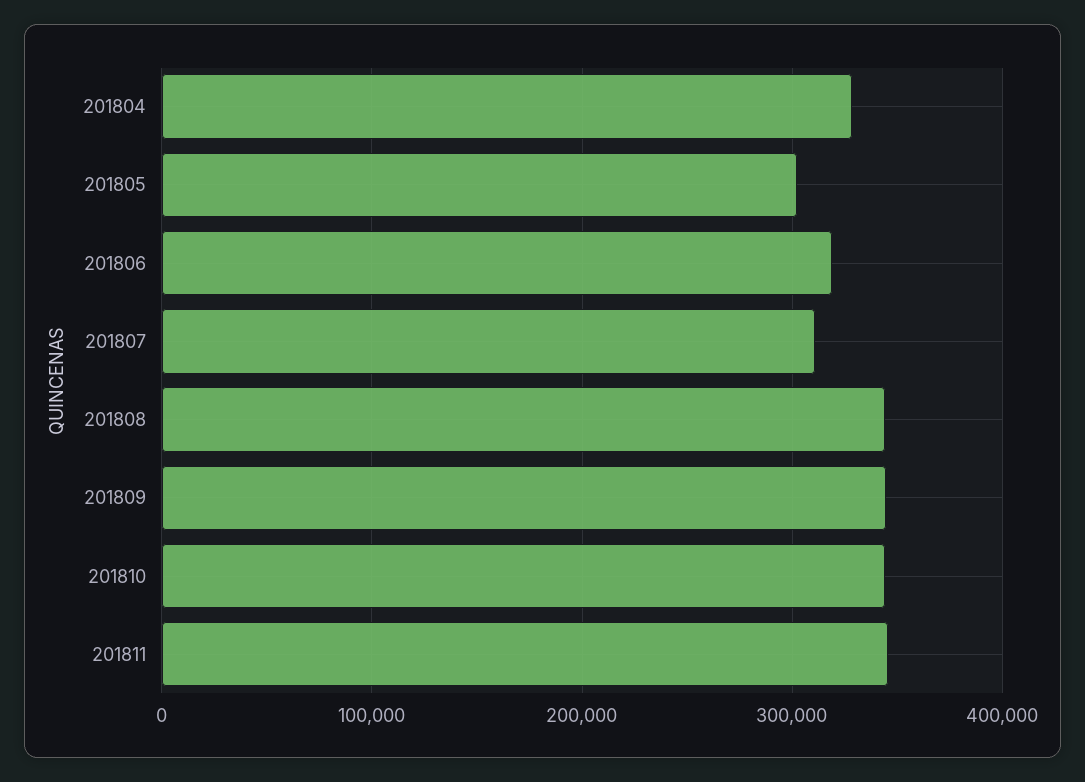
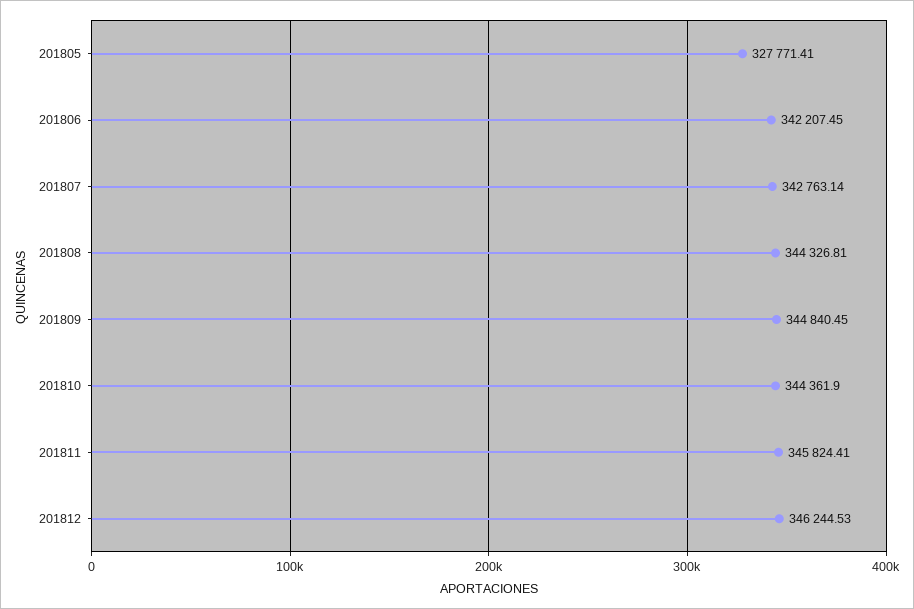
201804: 330000 -> none
201805: 300000 -> 327771.41
201806: 320000 -> 342207.45
201807: 310000 -> 342763.14
201812: none -> 346244.53

